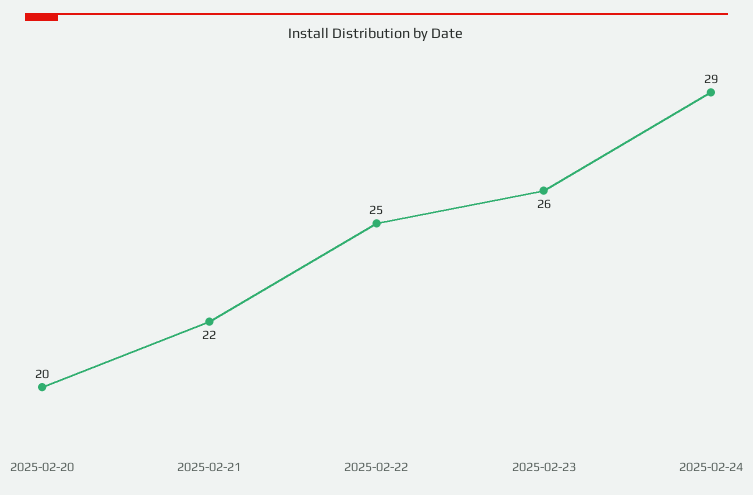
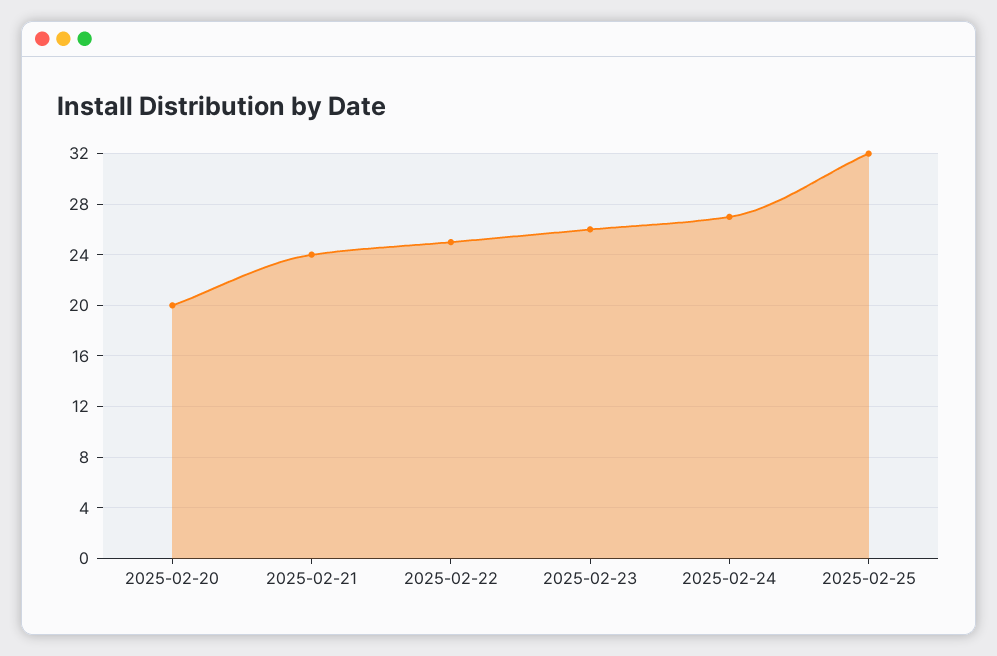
2025-02-21: 22 -> 24
2025-02-24: 29 -> 27
2025-02-25: none -> 32

